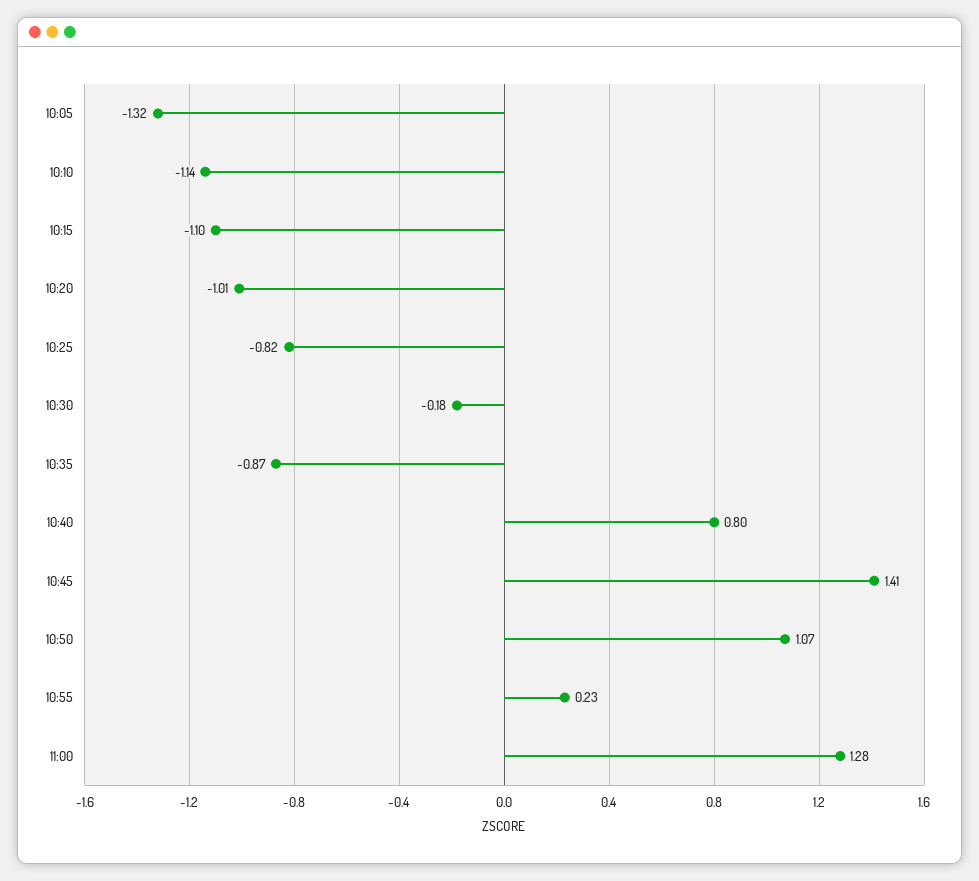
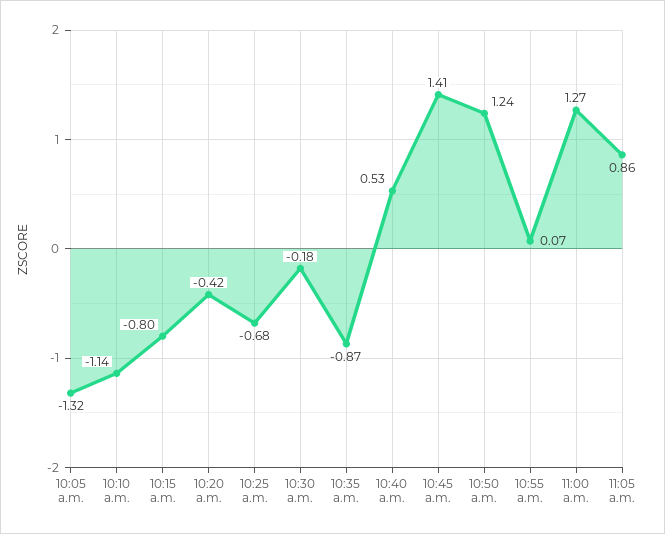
10:15: -1.1 -> -0.8
10:20: -1.01 -> -0.42
10:25: -0.82 -> -0.68
10:40: 0.8 -> 0.53
10:50: 1.07 -> 1.24
10:55: 0.23 -> 0.07
11:00: 1.28 -> 1.27
11:05 a.m.: none -> 0.86

